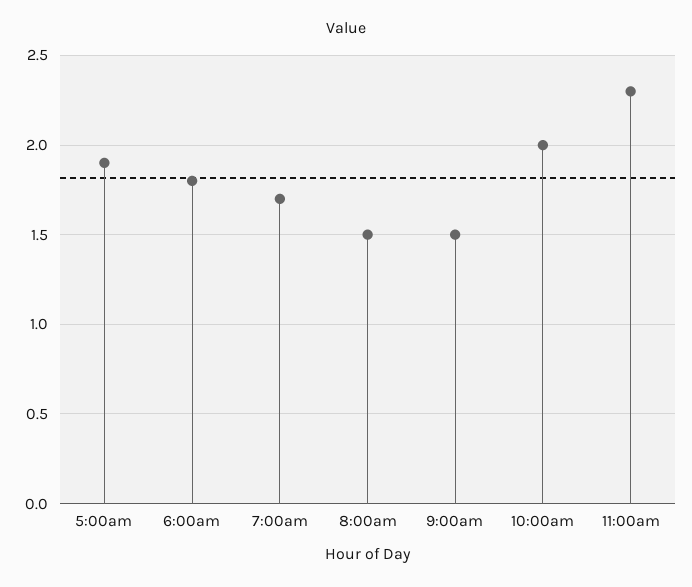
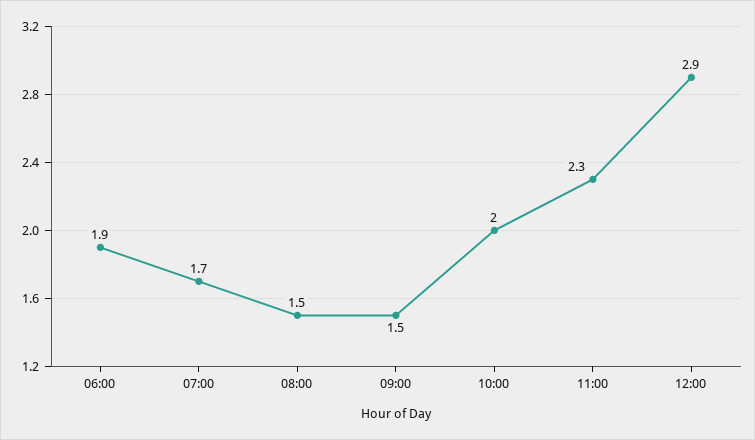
5:00am: 1.9 -> none
6:00am: 1.8 -> 1.9
12:00: none -> 2.9

